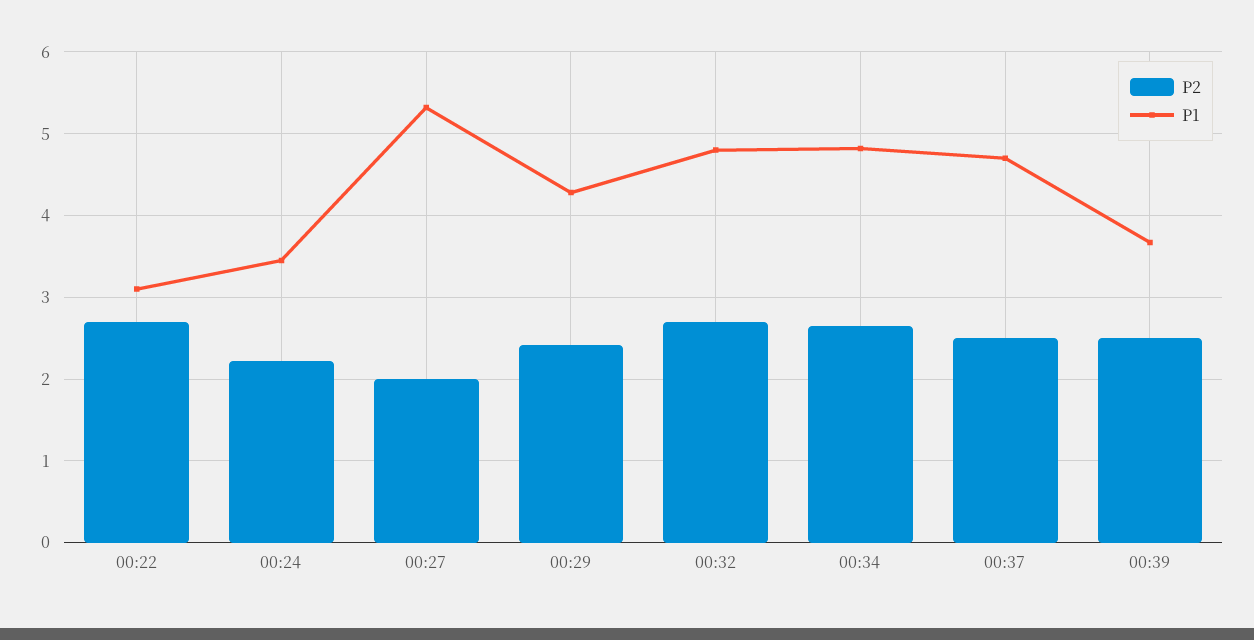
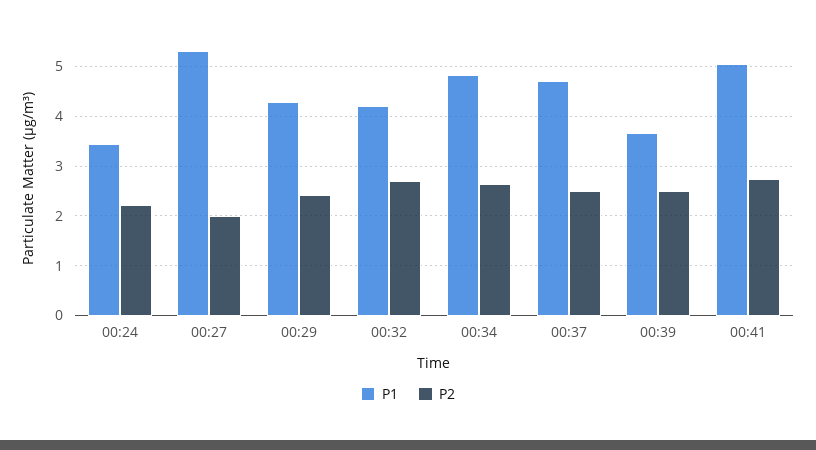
P2, 00:22: 2.7 -> none
P1, 00:22: 3.1 -> none
P1, 00:32: 4.8 -> 4.2
P1, 00:41: none -> 5
P2, 00:41: none -> 2.8

